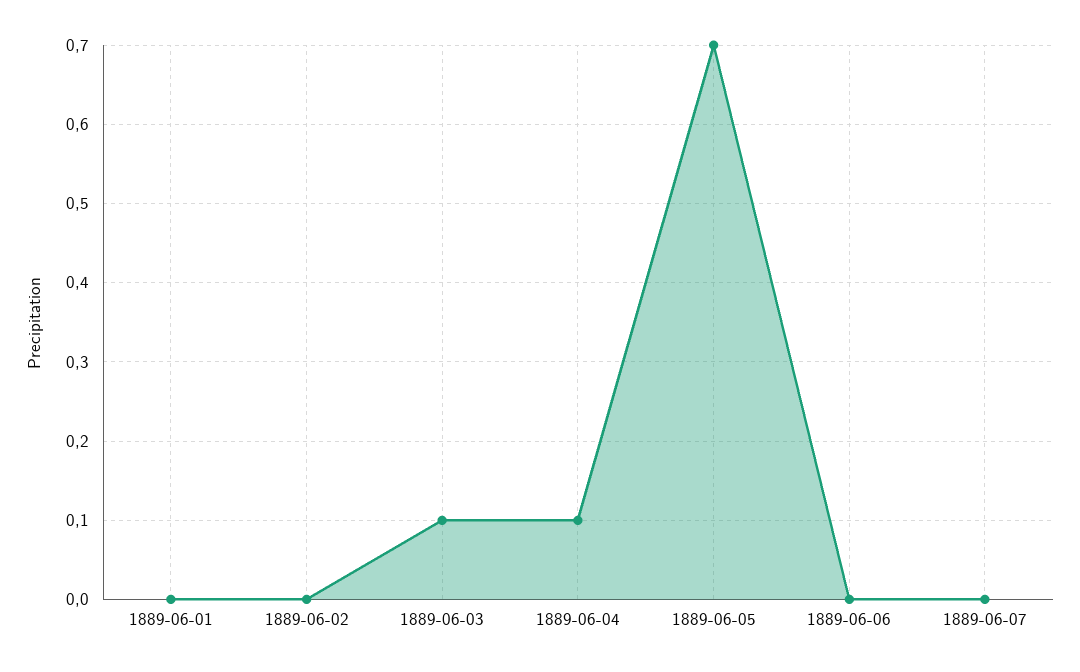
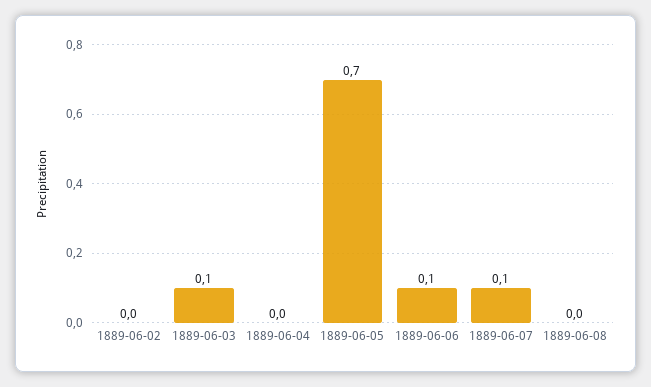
1889-06-01: 0 -> none
1889-06-04: 0.1 -> 0
1889-06-06: 0 -> 0.1
1889-06-07: 0 -> 0.1
1889-06-08: none -> 0

